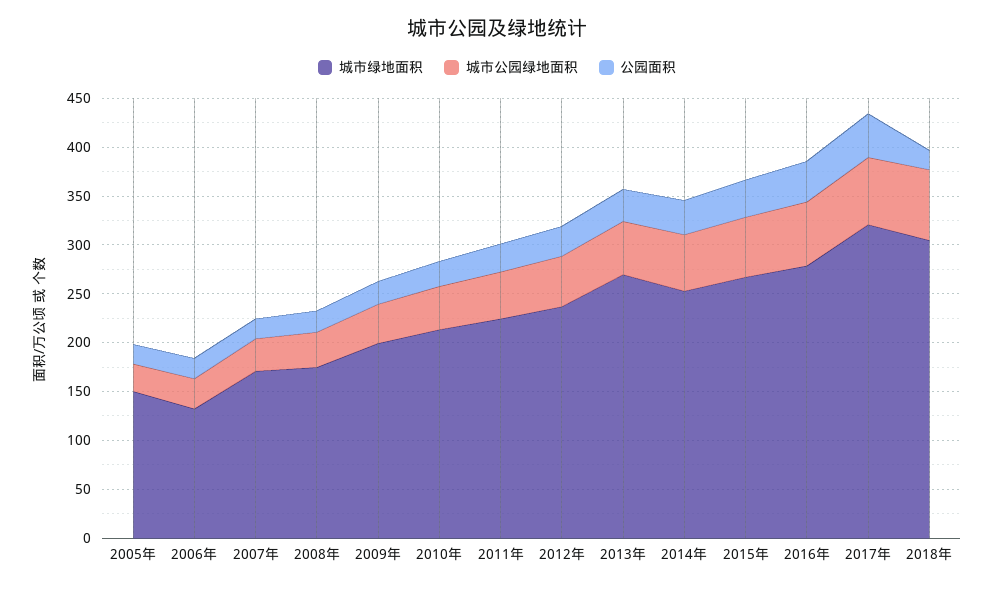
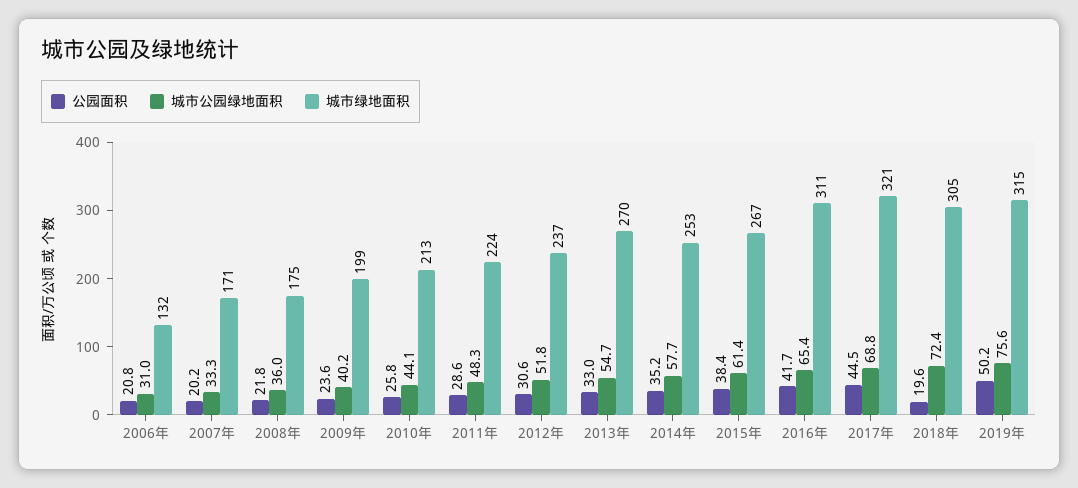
城市绿地面积, 2005年: 150 -> none
城市公园绿地面积, 2005年: 30 -> none
公园面积, 2005年: 20 -> none
城市绿地面积, 2016年: 280 -> 311
公园面积, 2019年: none -> 50.2
城市公园绿地面积, 2019年: none -> 75.6
城市绿地面积, 2019年: none -> 315

